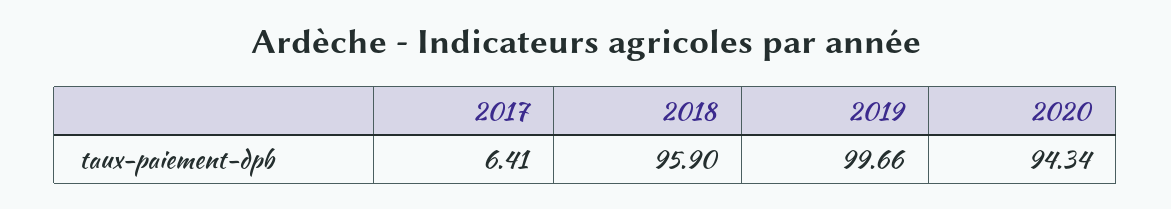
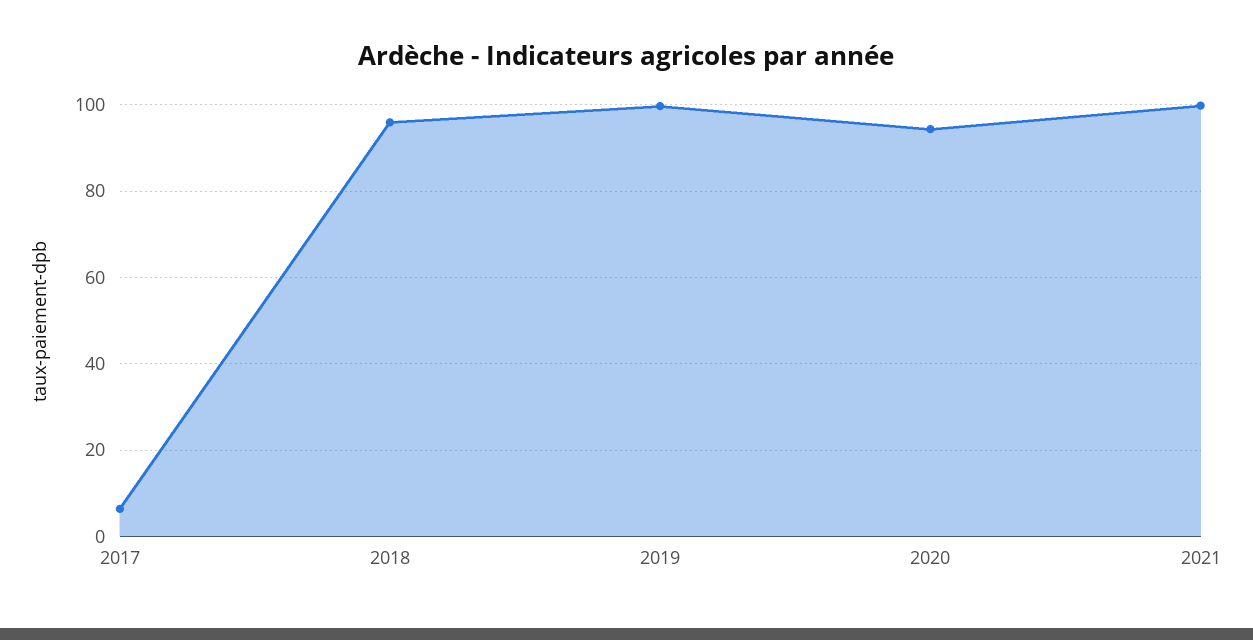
2021: none -> 100

